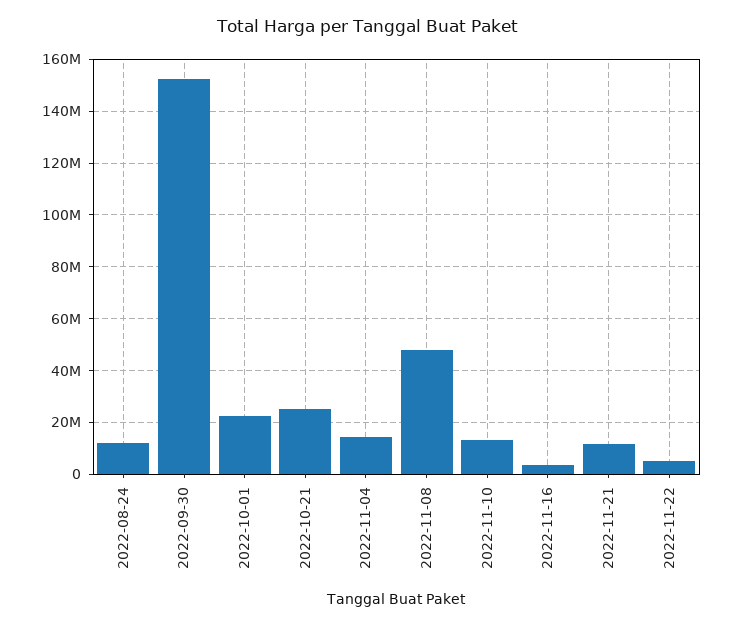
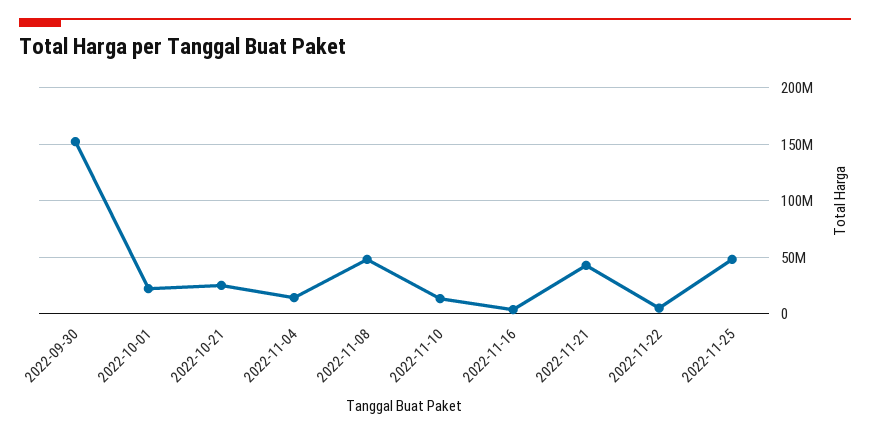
2022-08-24: 12500000 -> none
2022-11-21: 12500000 -> 40000000
2022-11-25: none -> 50000000

